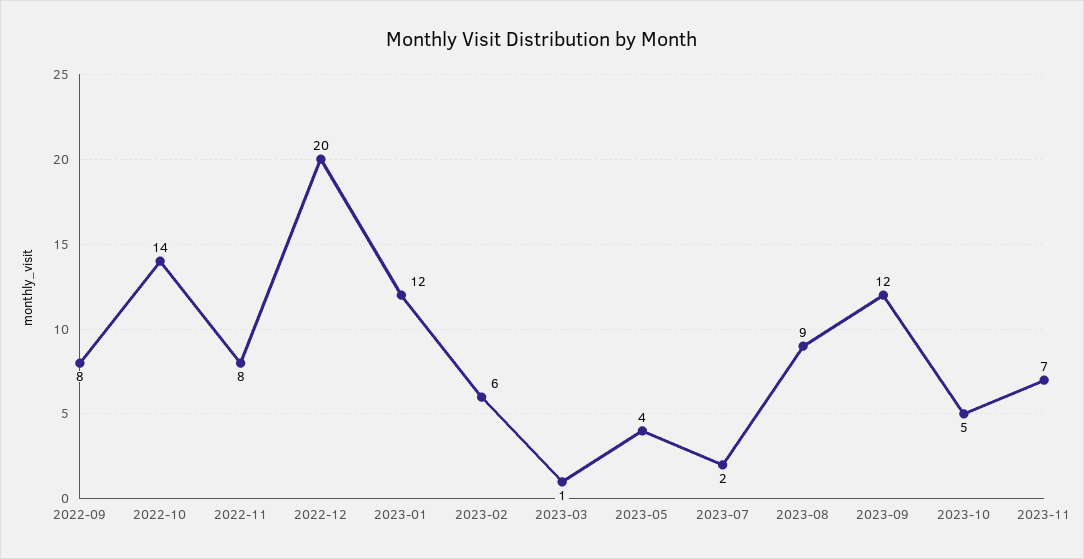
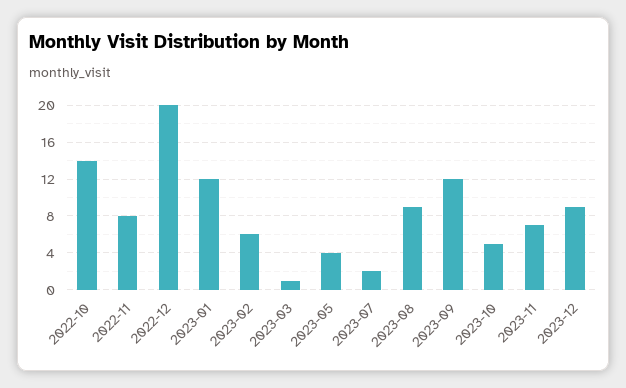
2022-09: 8 -> none
2023-12: none -> 9

